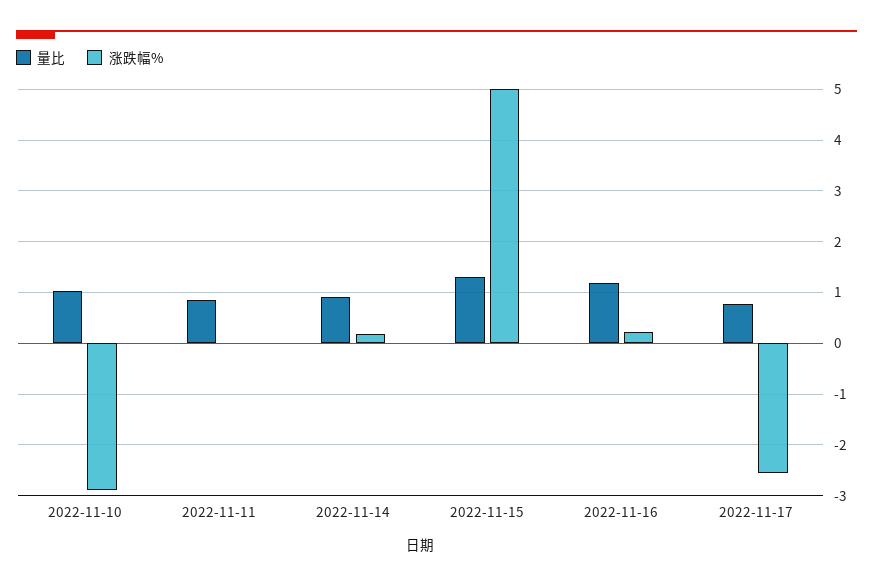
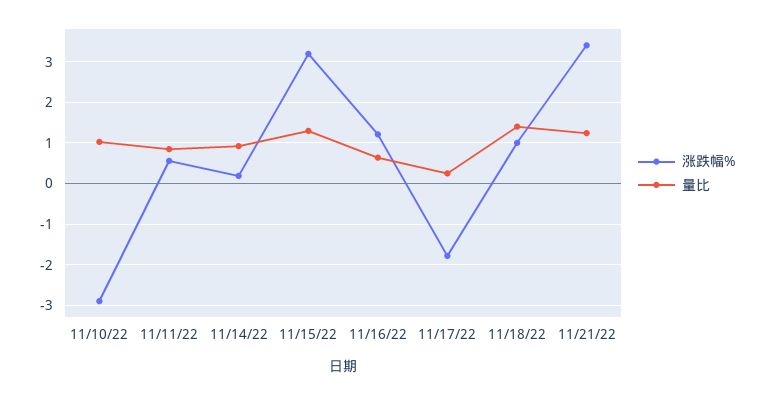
涨跌幅%, 2022-11-11: 0 -> 0.6
涨跌幅%, 2022-11-15: 5 -> 3.2
量比, 2022-11-16: 1.2 -> 0.6
涨跌幅%, 2022-11-16: 0.2 -> 1.2
量比, 2022-11-17: 0.8 -> 0.2
涨跌幅%, 2022-11-17: -2.6 -> -1.8
涨跌幅%, 11/18/22: none -> 1
量比, 11/18/22: none -> 1.4
涨跌幅%, 11/21/22: none -> 3.4
量比, 11/21/22: none -> 1.2

